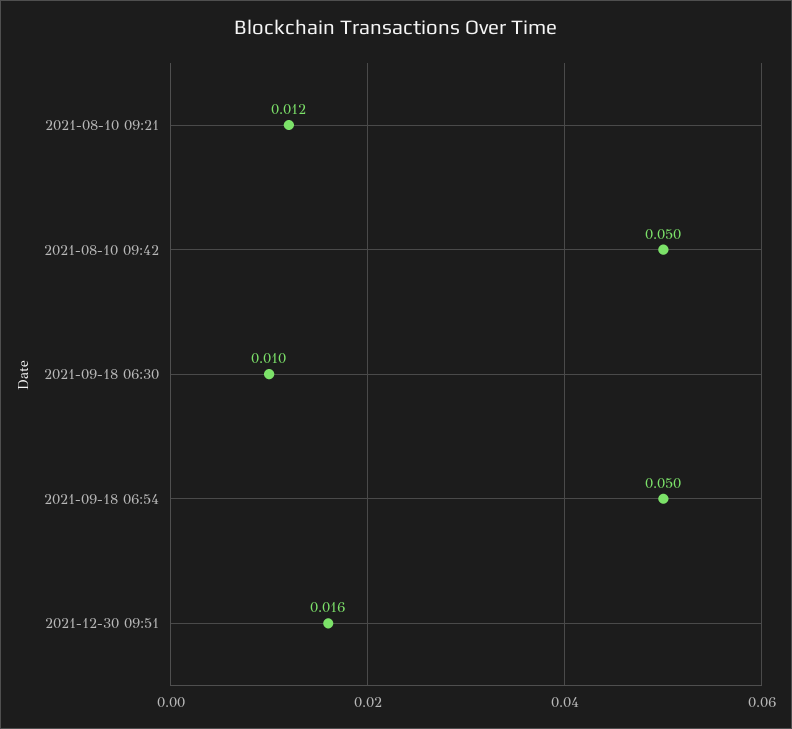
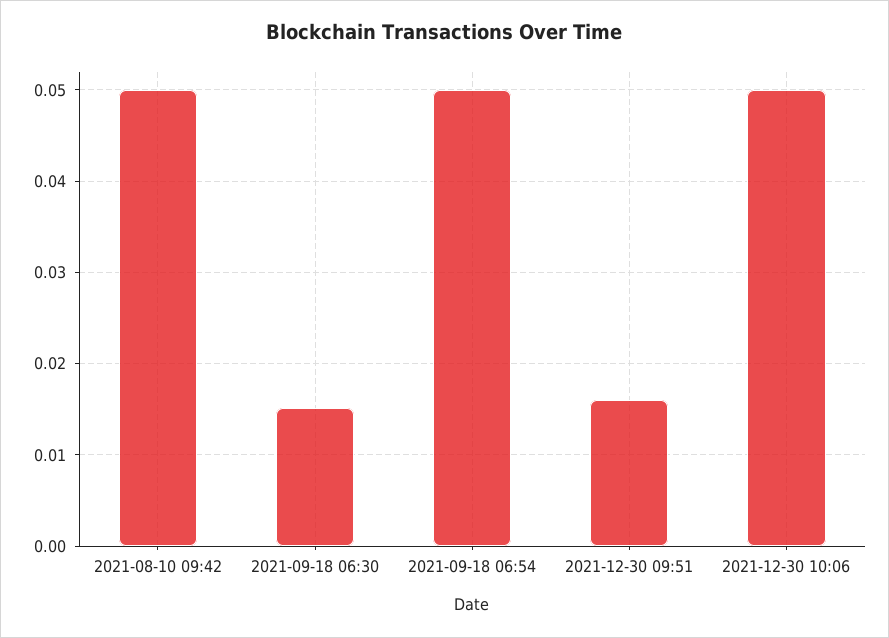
2021-08-10 09:21: 0.012 -> none
2021-09-18 06:30: 0.01 -> 0.015
2021-12-30 10:06: none -> 0.05

